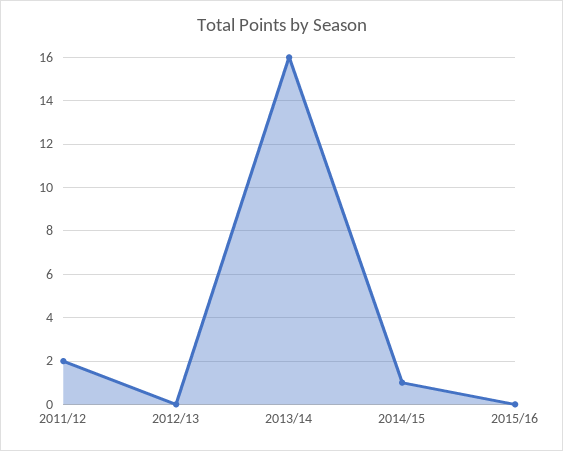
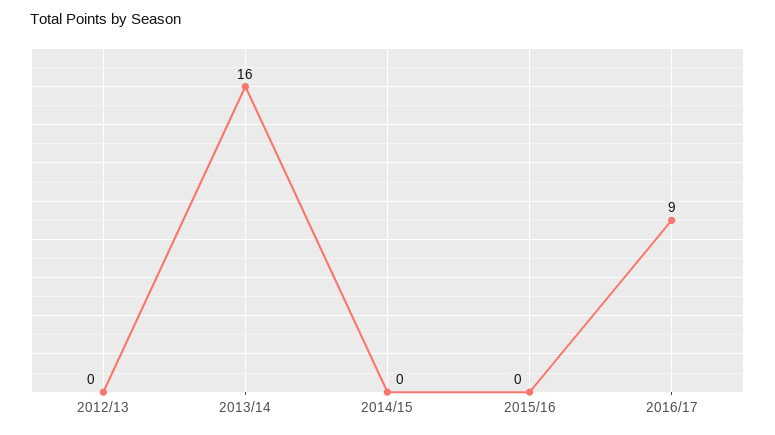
2011/12: 2 -> none
2014/15: 1 -> 0
2016/17: none -> 9

